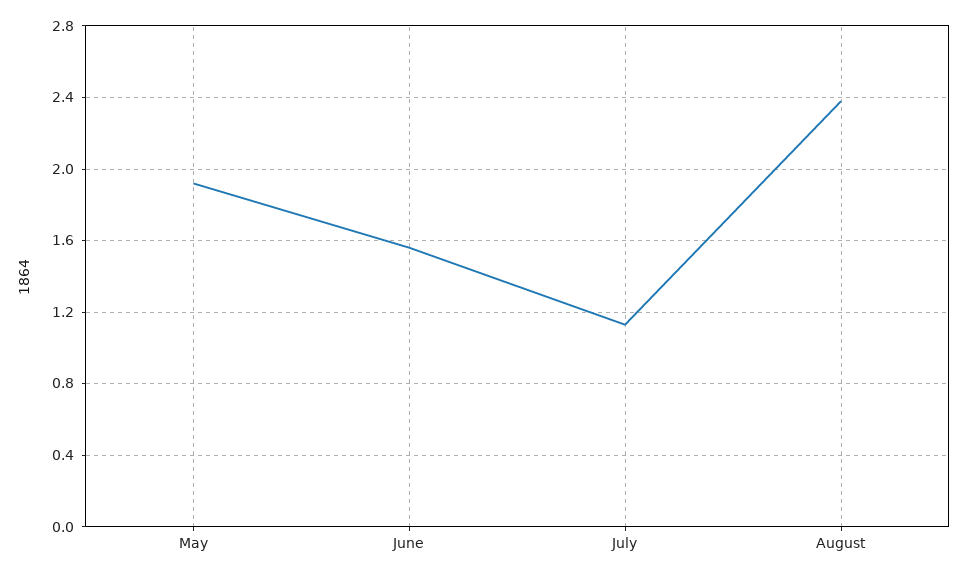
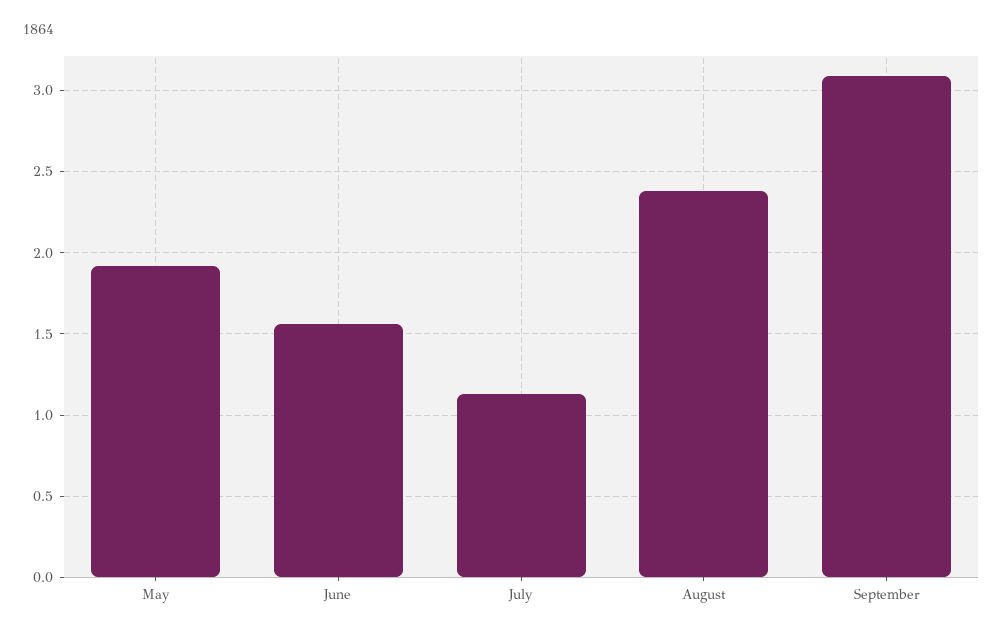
September: none -> 3.1

